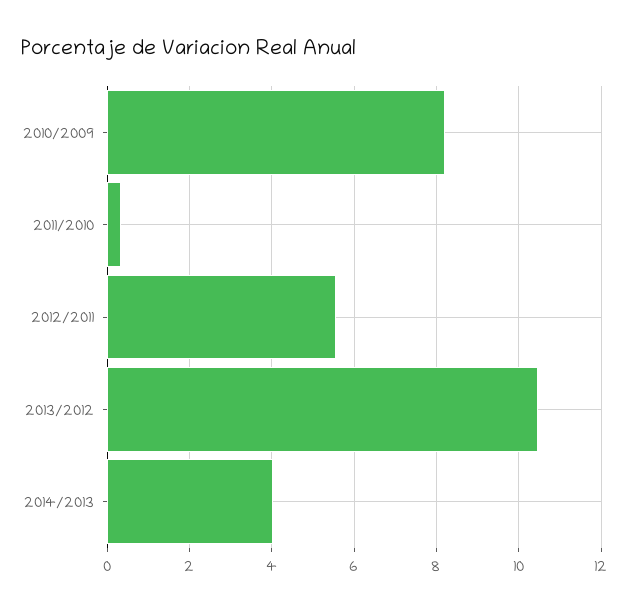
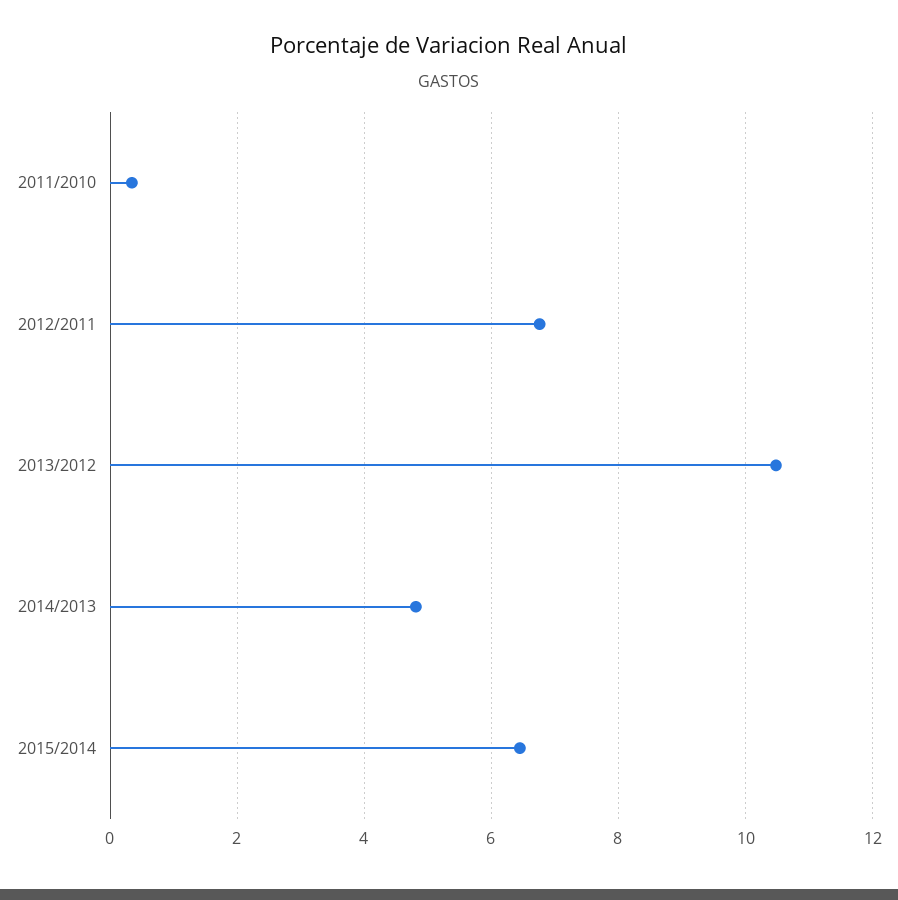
2010/2009: 8.2 -> none
2012/2011: 5.6 -> 6.8
2014/2013: 4 -> 4.8
2015/2014: none -> 6.4

